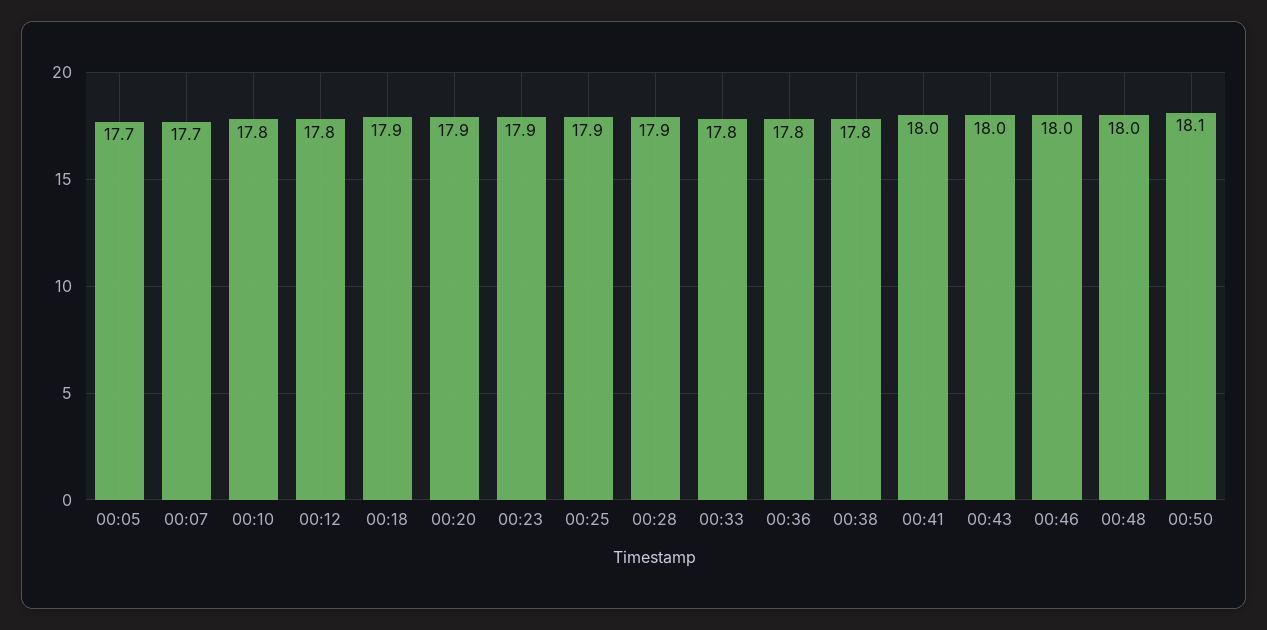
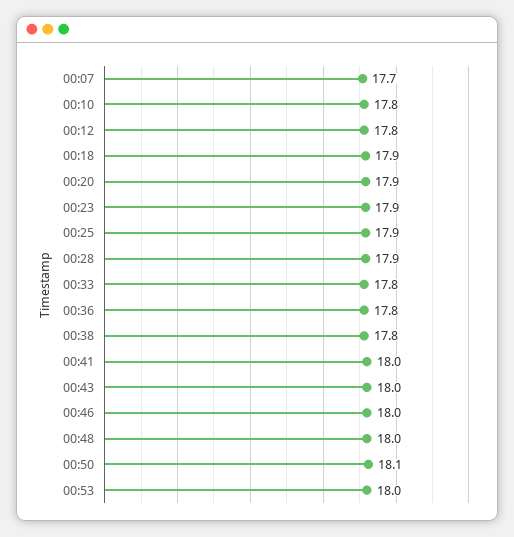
00:05: 17.7 -> none
00:53: none -> 18

